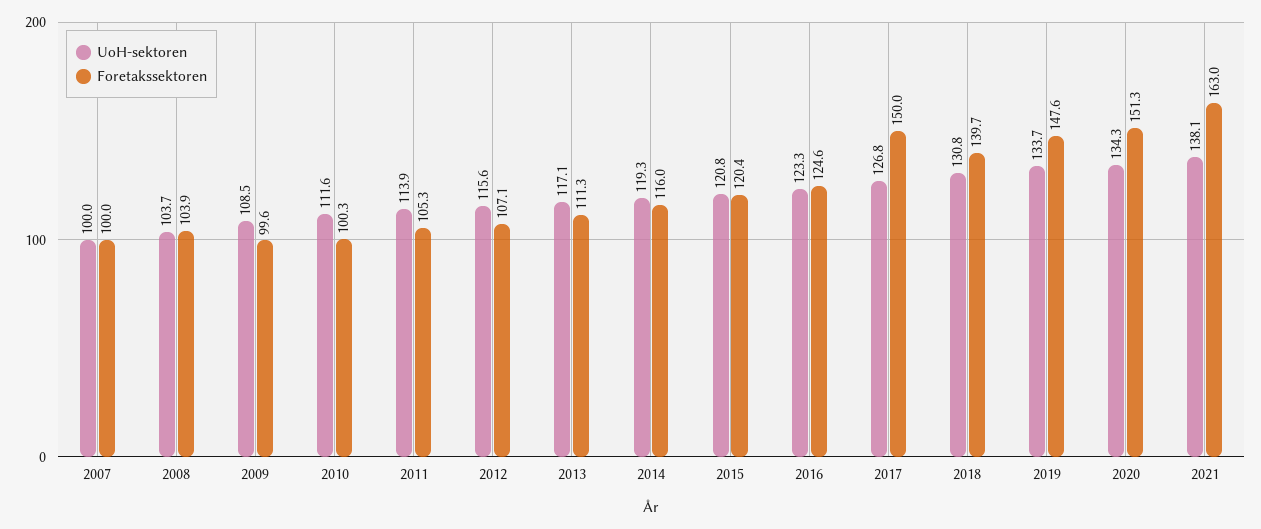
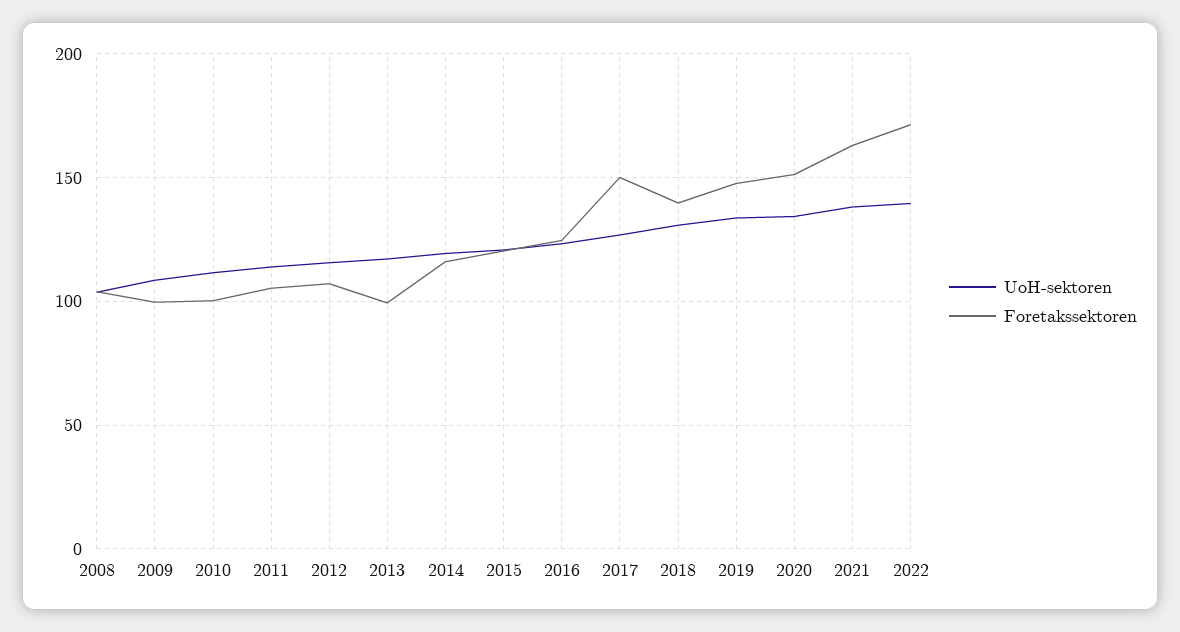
UoH-sektoren, 2007: 100 -> none
Foretakssektoren, 2007: 100 -> none
Foretakssektoren, 2013: 111.3 -> 100
UoH-sektoren, 2022: none -> 140
Foretakssektoren, 2022: none -> 170

